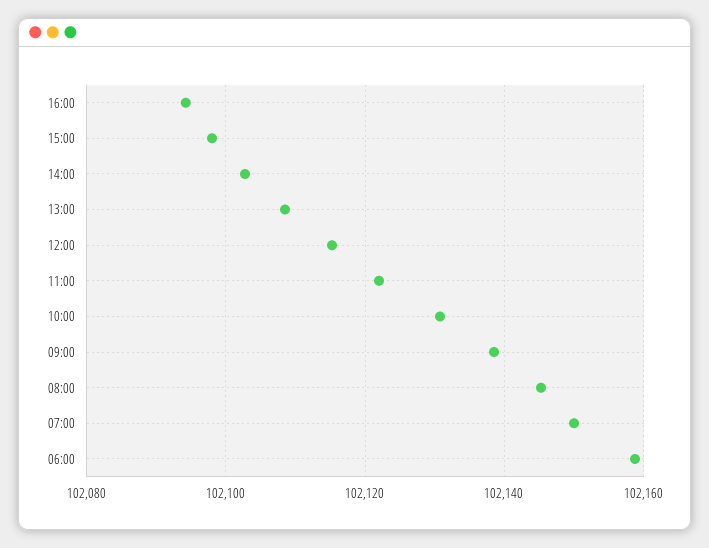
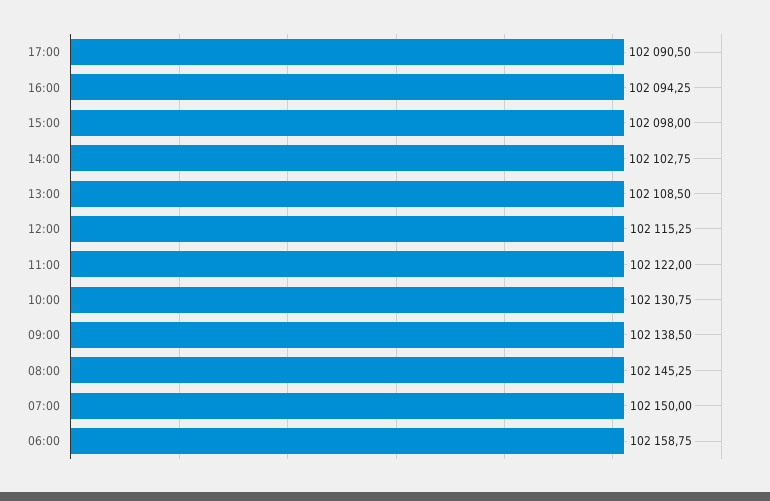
17:00: none -> 102090.5

